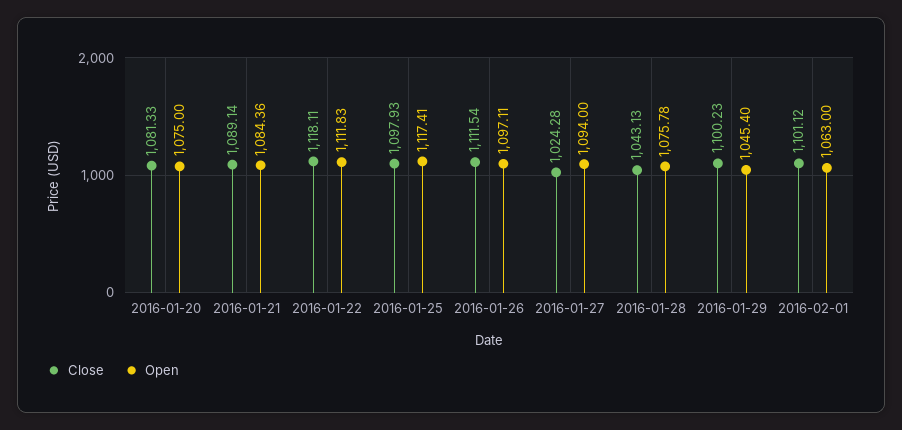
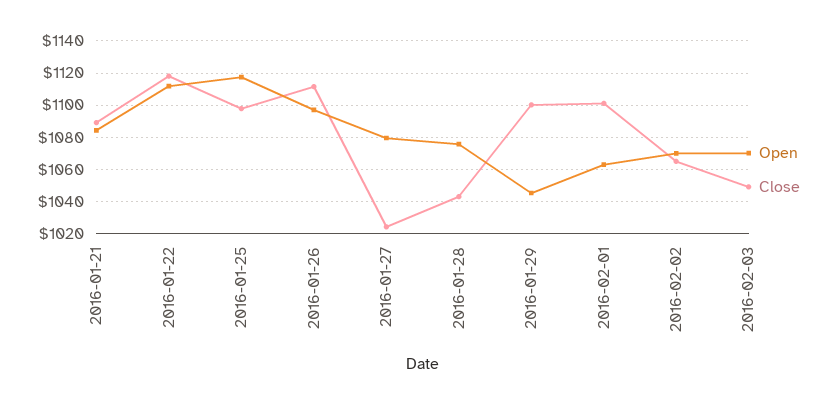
Close, 2016-01-20: 1081.33 -> none
Open, 2016-01-20: 1075 -> none
Open, 2016-01-27: 1094 -> 1080
Open, 2016-02-02: none -> 1070
Close, 2016-02-02: none -> 1065
Open, 2016-02-03: none -> 1070
Close, 2016-02-03: none -> 1050

